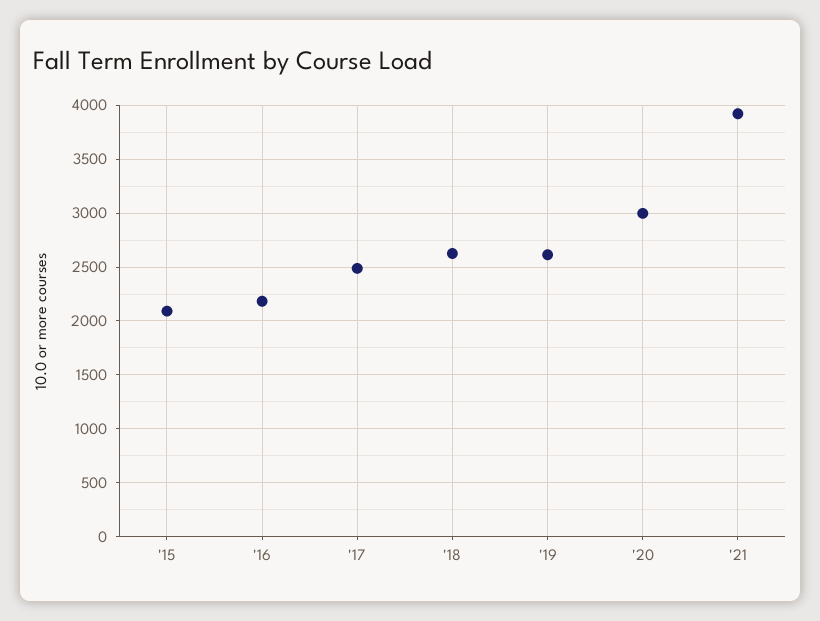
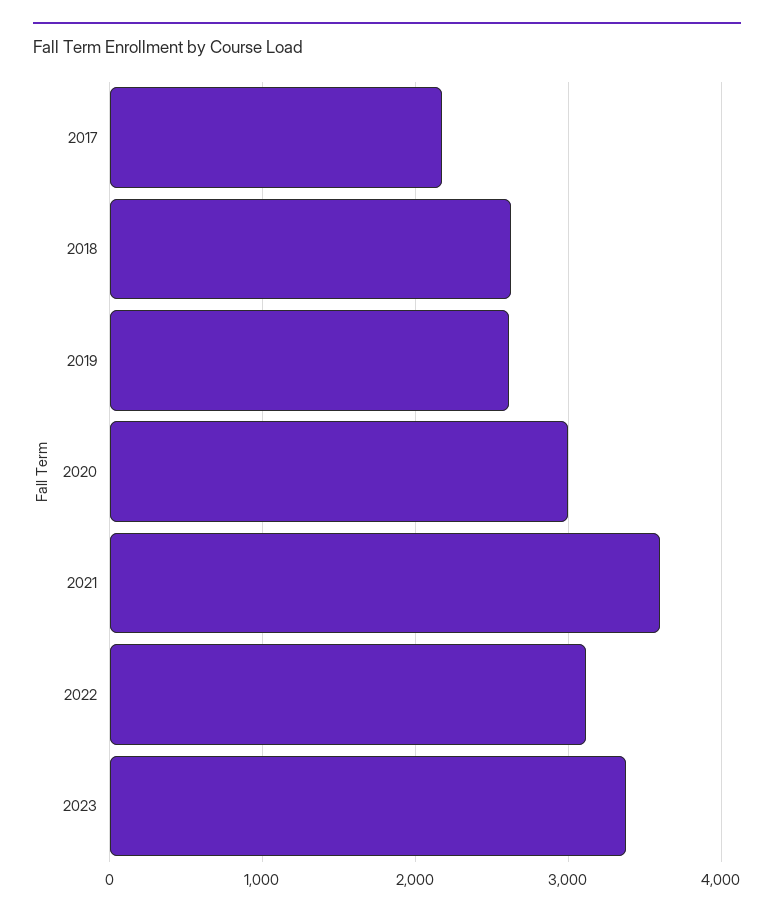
'15: 2100 -> none
'16: 2200 -> none
'17: 2500 -> 2200
'21: 3900 -> 3600
2022: none -> 3100
2023: none -> 3400

